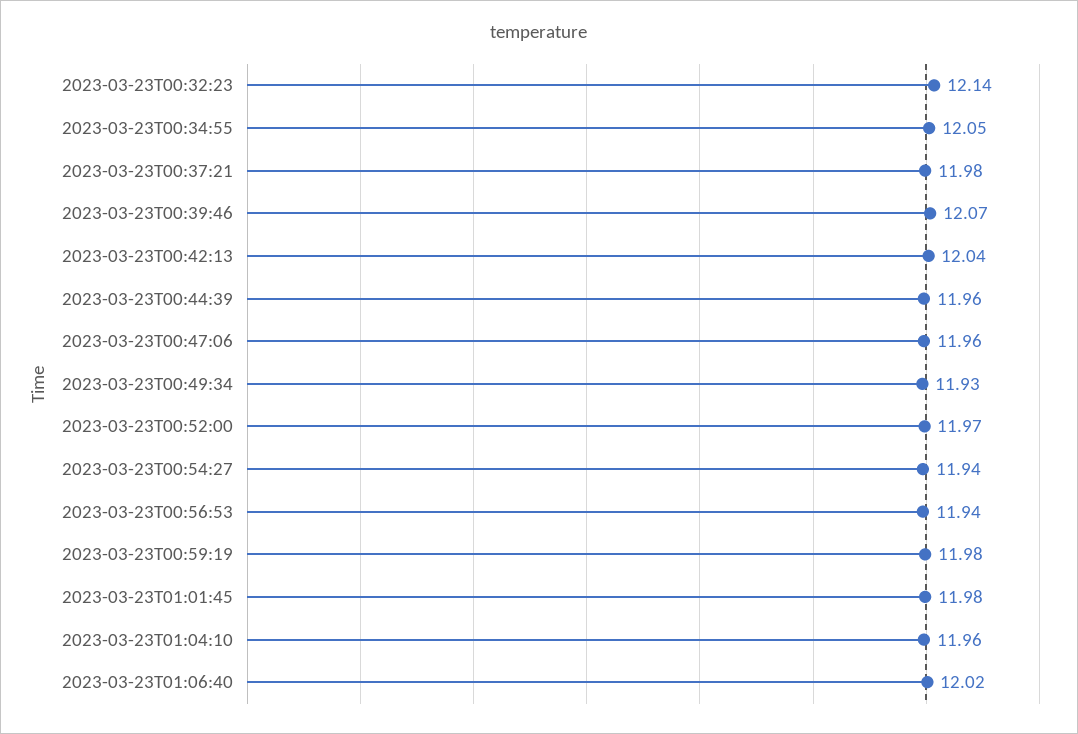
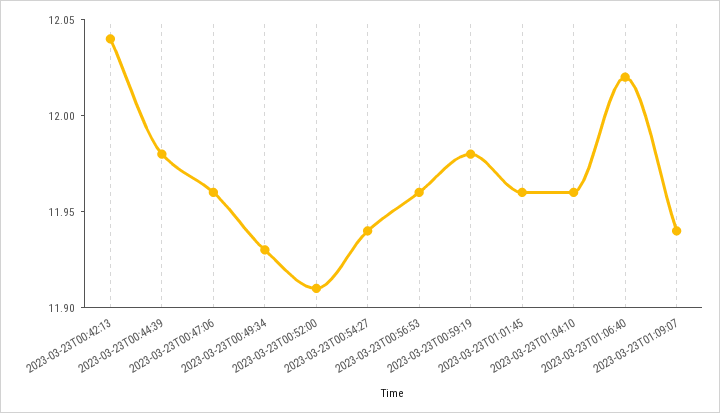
2023-03-23T00:32:23: 12.14 -> none
2023-03-23T00:34:55: 12.05 -> none
2023-03-23T00:37:21: 11.98 -> none
2023-03-23T00:39:46: 12.07 -> none
2023-03-23T00:44:39: 11.96 -> 11.98
2023-03-23T00:52:00: 11.97 -> 11.91
2023-03-23T00:56:53: 11.94 -> 11.96
2023-03-23T01:01:45: 11.98 -> 11.96
2023-03-23T01:09:07: none -> 11.94

